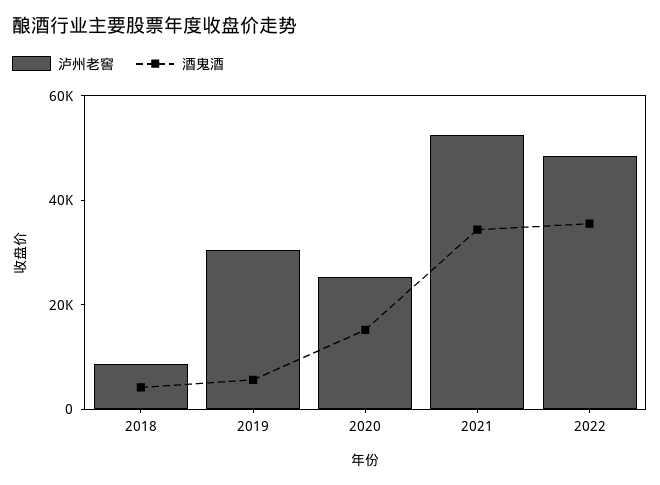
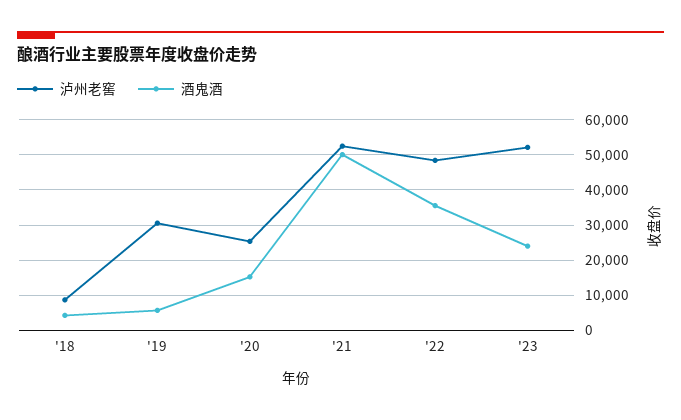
酒鬼酒, 2021: 35000 -> 50000
泸州老窖, '23: none -> 52000
酒鬼酒, '23: none -> 24000

